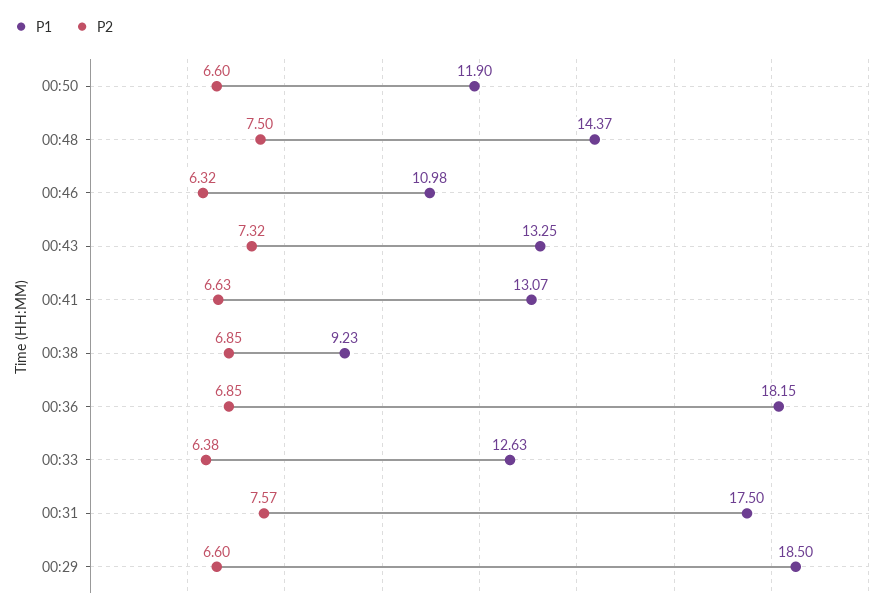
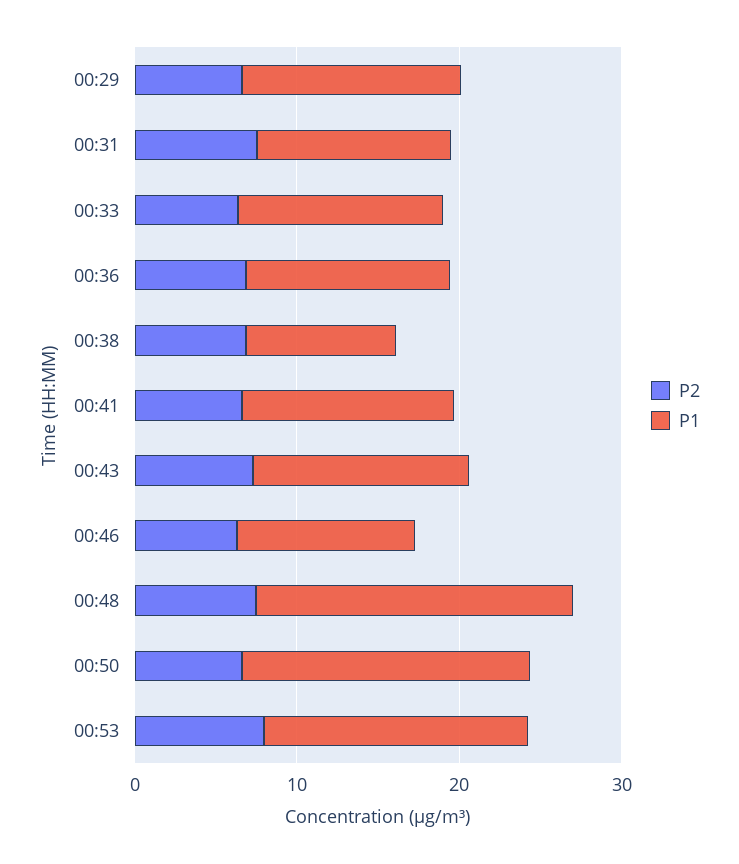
P1, 00:50: 11.9 -> 18
P1, 00:48: 14.37 -> 20
P1, 00:36: 18.15 -> 12
P1, 00:31: 17.5 -> 12
P1, 00:29: 18.5 -> 14
P2, 00:53: none -> 8
P1, 00:53: none -> 16

